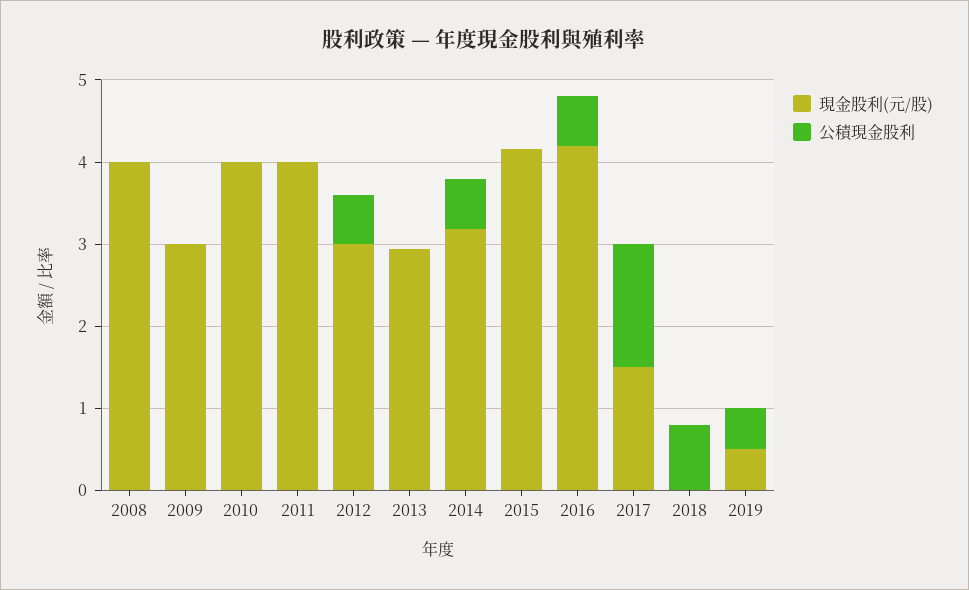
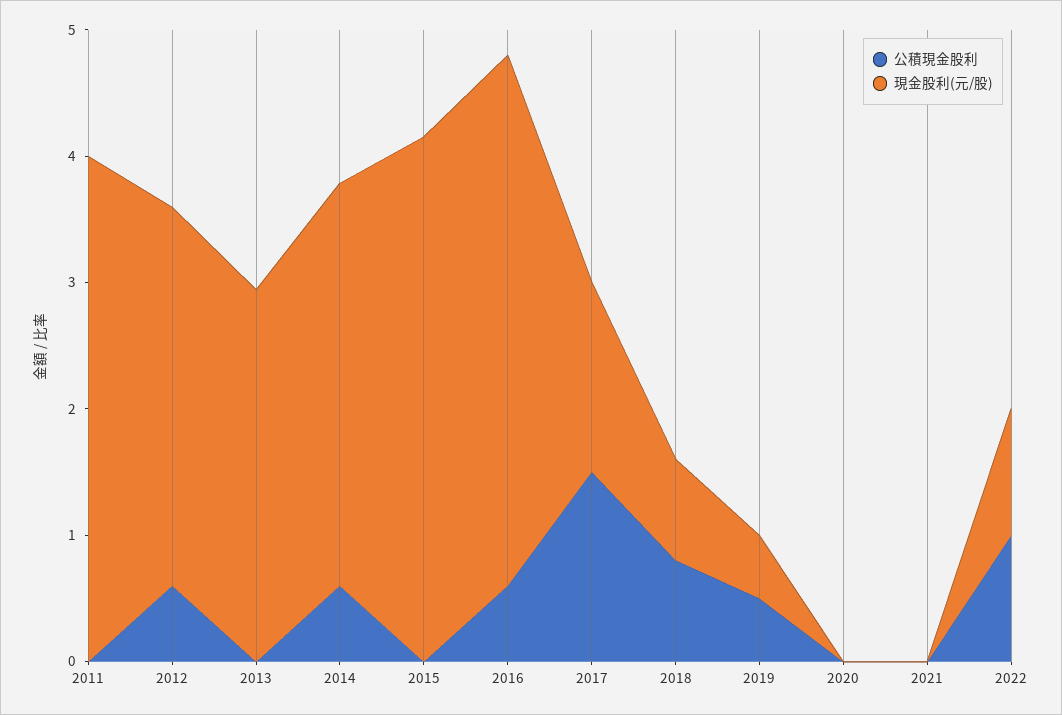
現金股利(元/股), 2008: 4 -> none
公積現金股利, 2008: 0 -> none
現金股利(元/股), 2009: 3 -> none
公積現金股利, 2009: 0 -> none
現金股利(元/股), 2010: 4 -> none
公積現金股利, 2010: 0 -> none
現金股利(元/股), 2018: 0 -> 0.8
公積現金股利, 2020: none -> 0
現金股利(元/股), 2020: none -> 0
公積現金股利, 2021: none -> 0
現金股利(元/股), 2021: none -> 0
公積現金股利, 2022: none -> 1
現金股利(元/股), 2022: none -> 1

